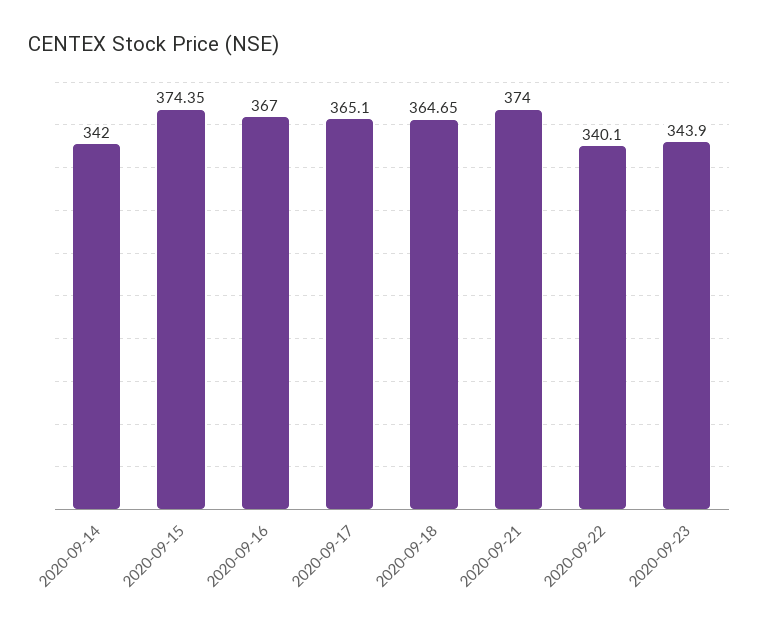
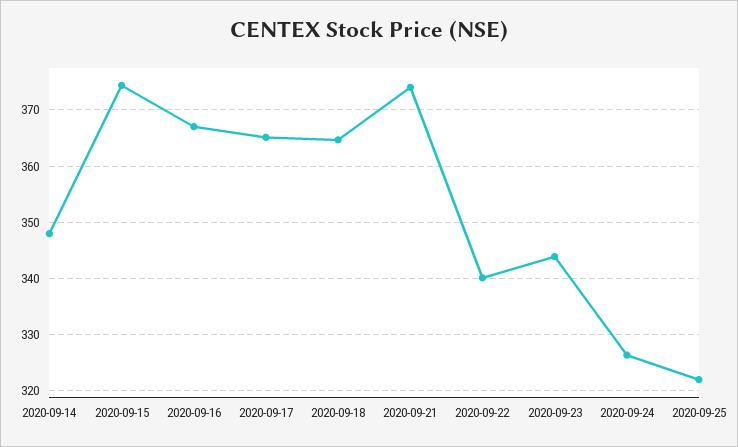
2020-09-14: 342 -> 348
2020-09-24: none -> 326
2020-09-25: none -> 322

